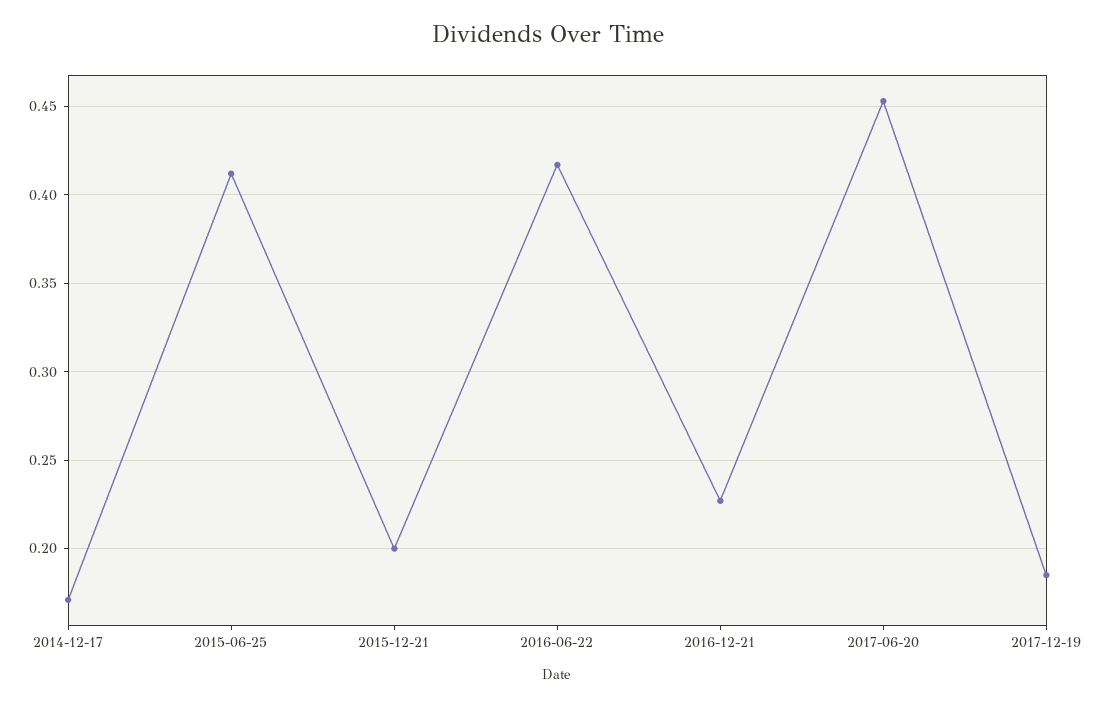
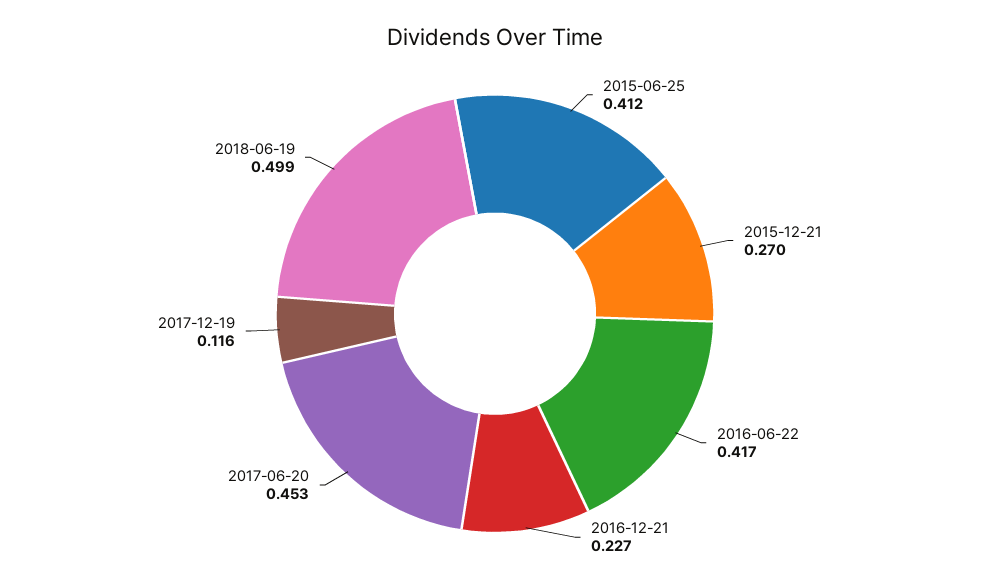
2014-12-17: 0.17 -> none
2015-12-21: 0.2 -> 0.27
2017-12-19: 0.185 -> 0.116
2018-06-19: none -> 0.499

